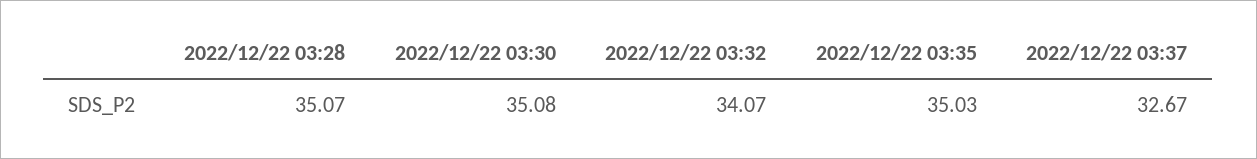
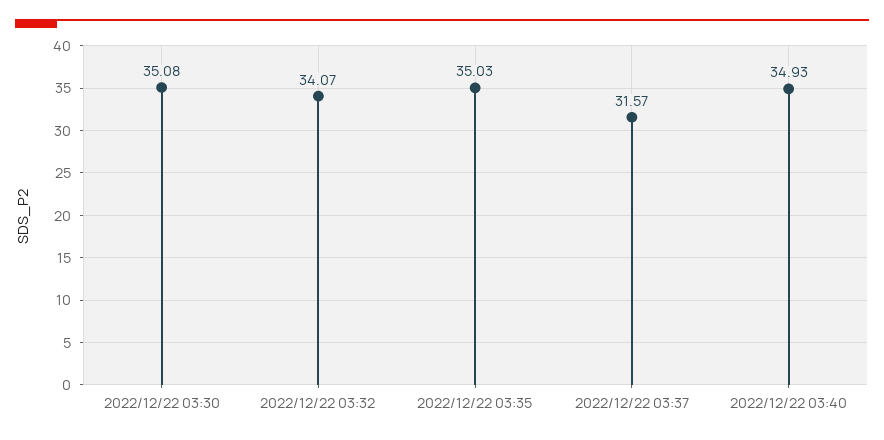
2022/12/22 03:28: 35.07 -> none
2022/12/22 03:37: 32.67 -> 31.57
2022/12/22 03:40: none -> 34.93

